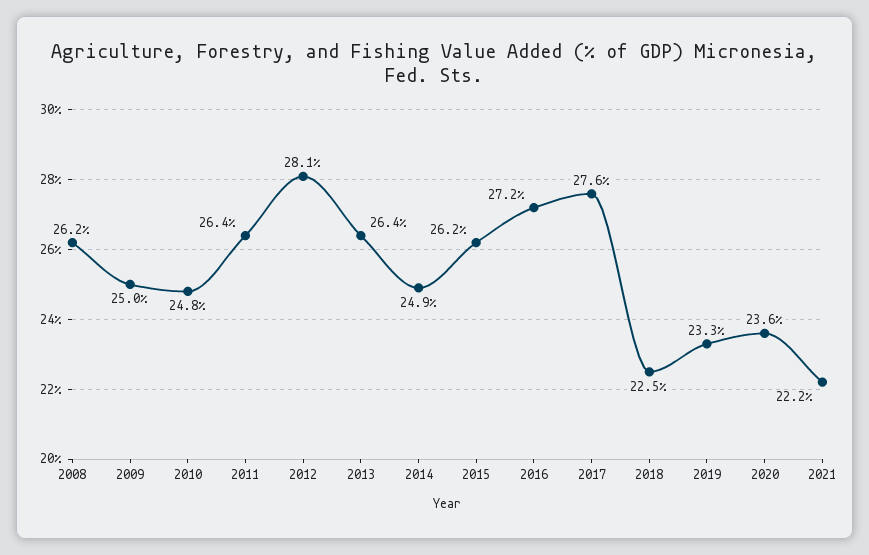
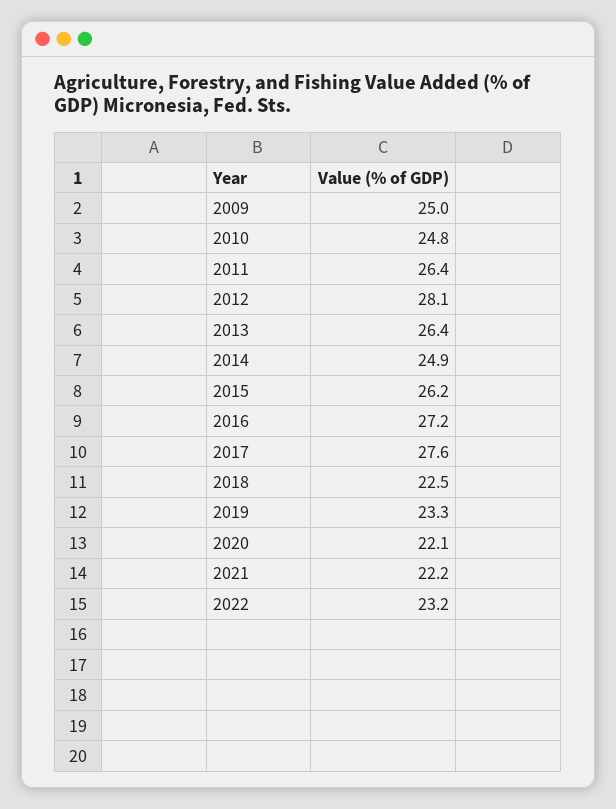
2008: 26.2 -> none
2020: 23.6 -> 22.1
2022: none -> 23.2

